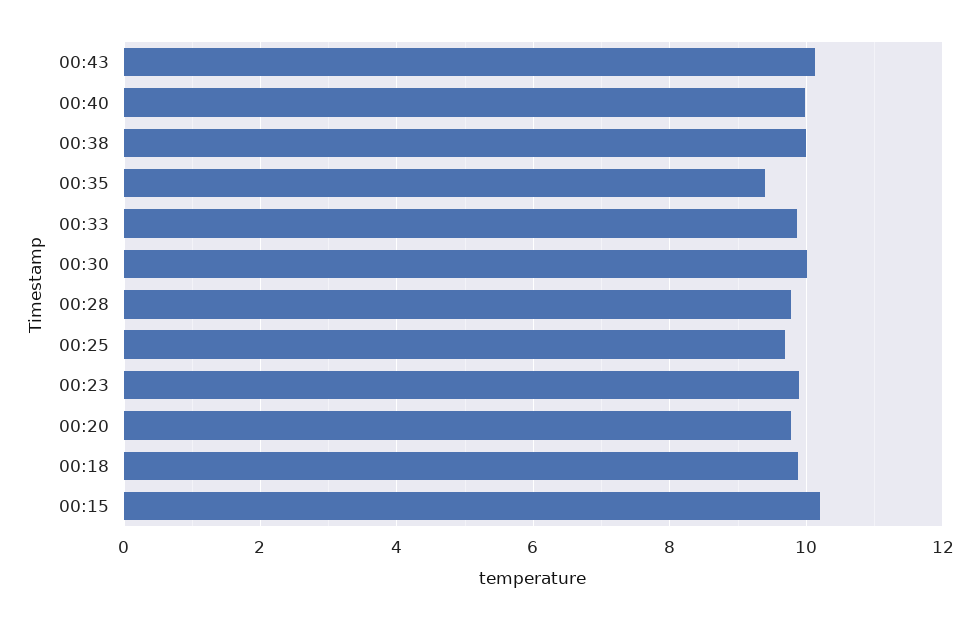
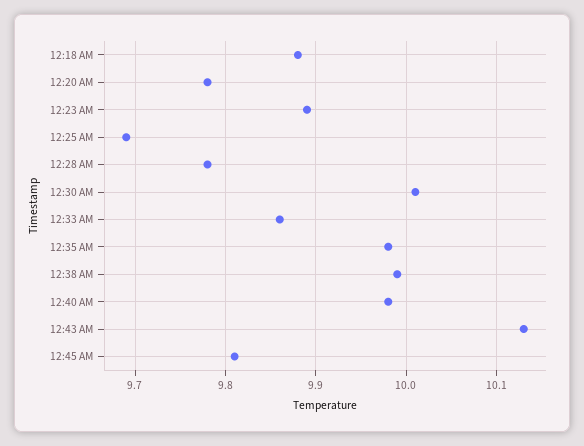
00:35: 9.4 -> 9.98
00:15: 10.2 -> none
12:45 AM: none -> 9.81

